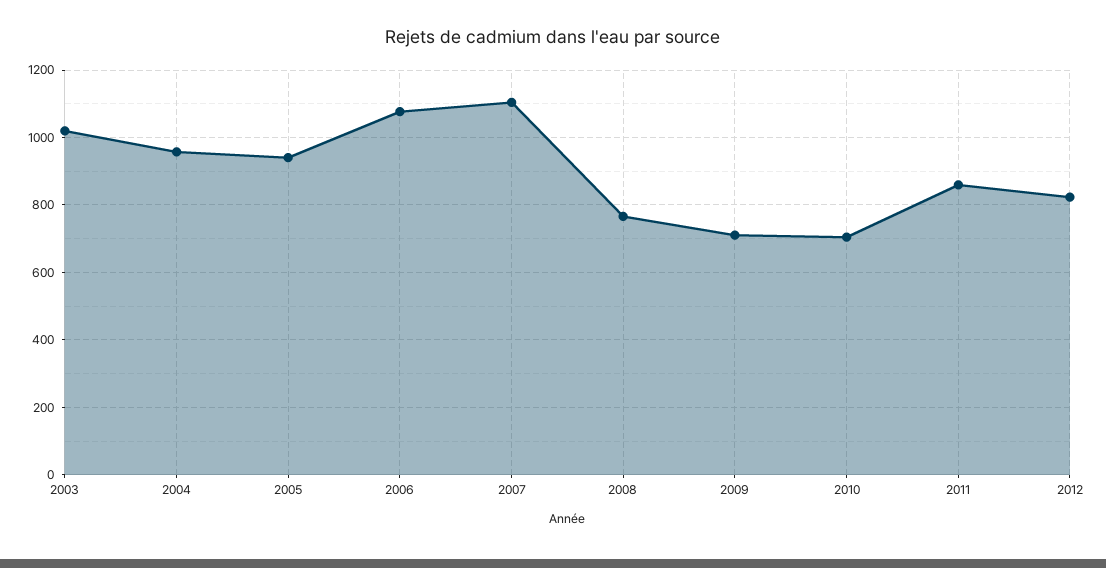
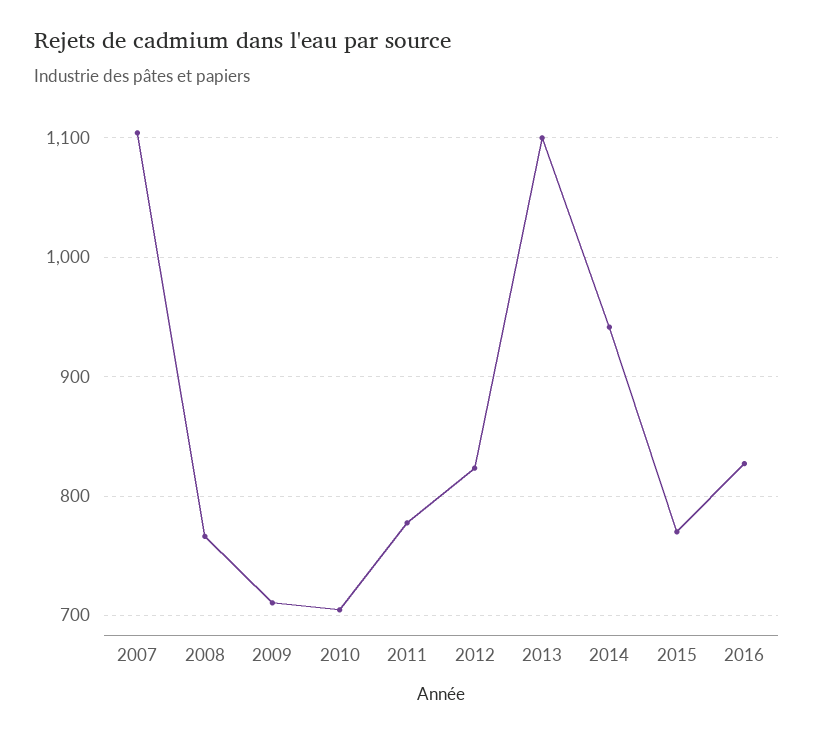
2003: 1020 -> none
2004: 960 -> none
2005: 940 -> none
2006: 1080 -> none
2011: 860 -> 780
2013: none -> 1100
2014: none -> 940
2015: none -> 770
2016: none -> 830

